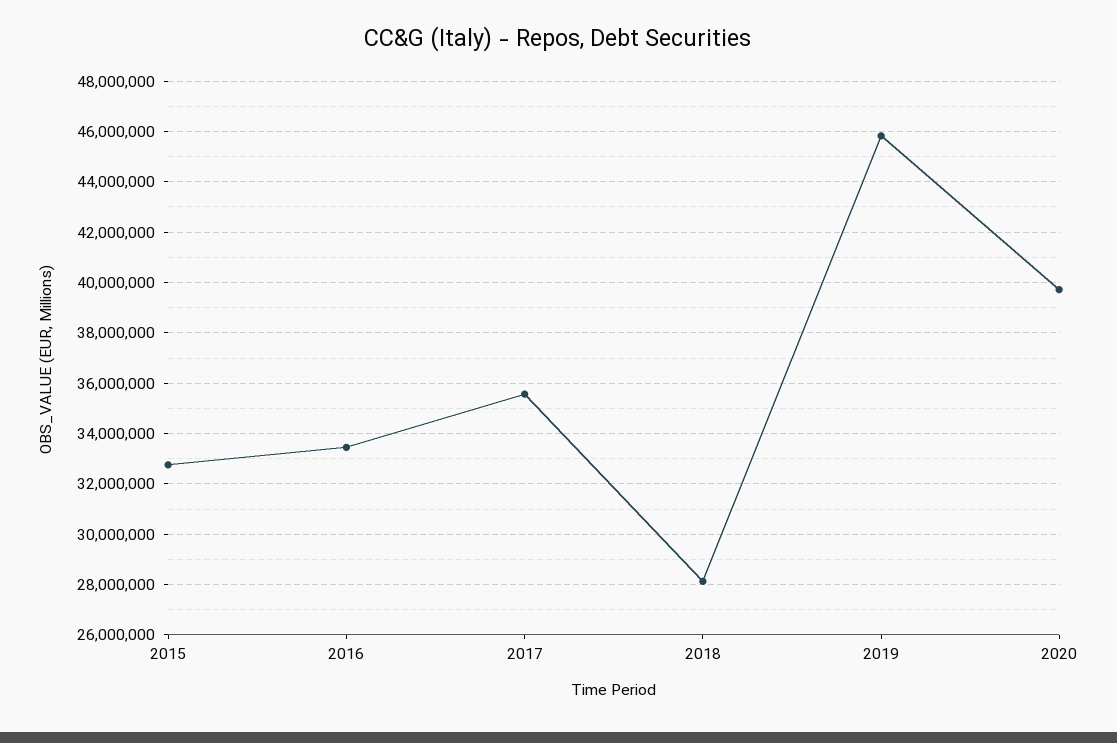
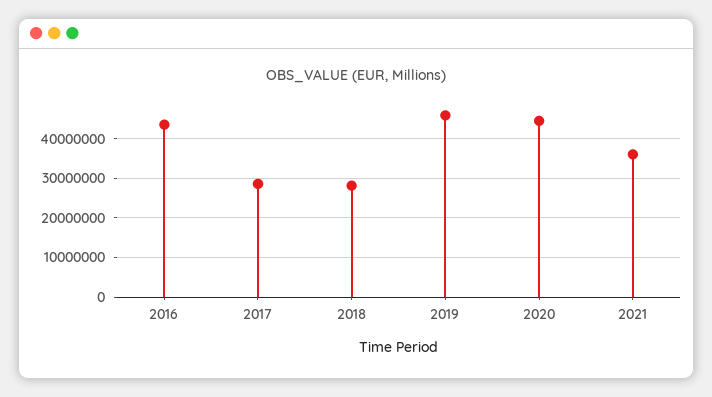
2015: 32750000 -> none
2016: 33500000 -> 44000000
2017: 35500000 -> 28000000
2020: 39750000 -> 44000000
2021: none -> 36000000

